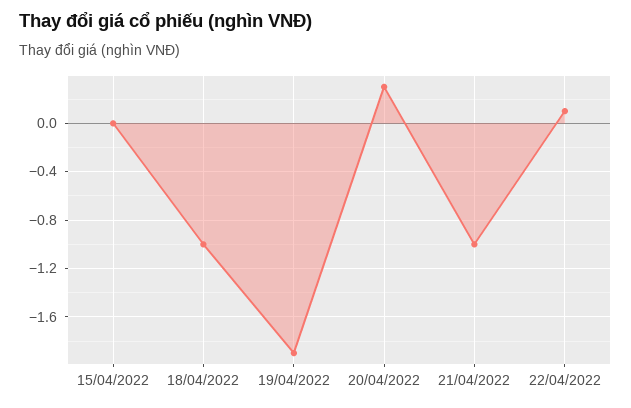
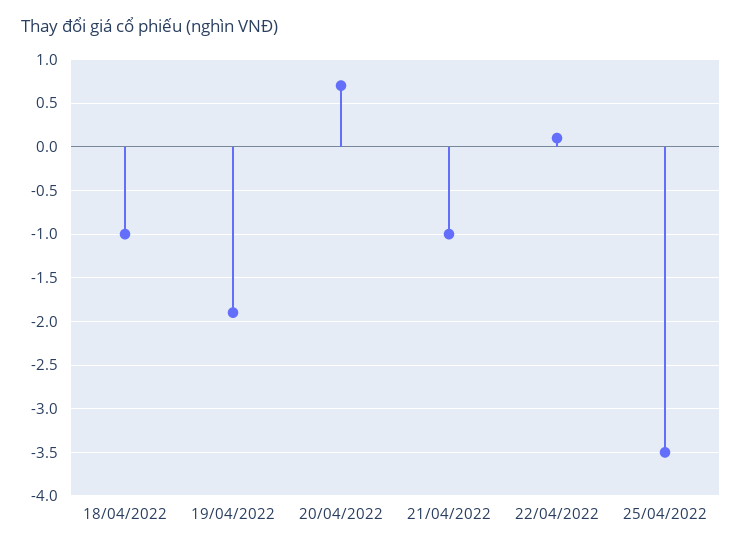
15/04/2022: 0 -> none
20/04/2022: 0.3 -> 0.7
25/04/2022: none -> -3.5

